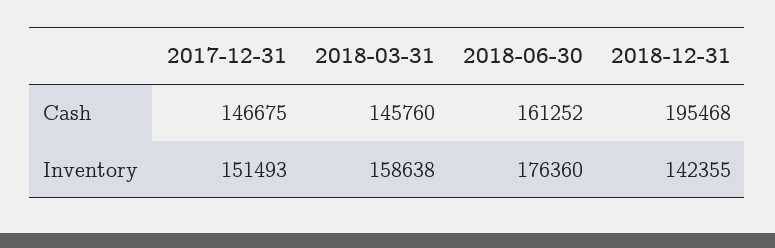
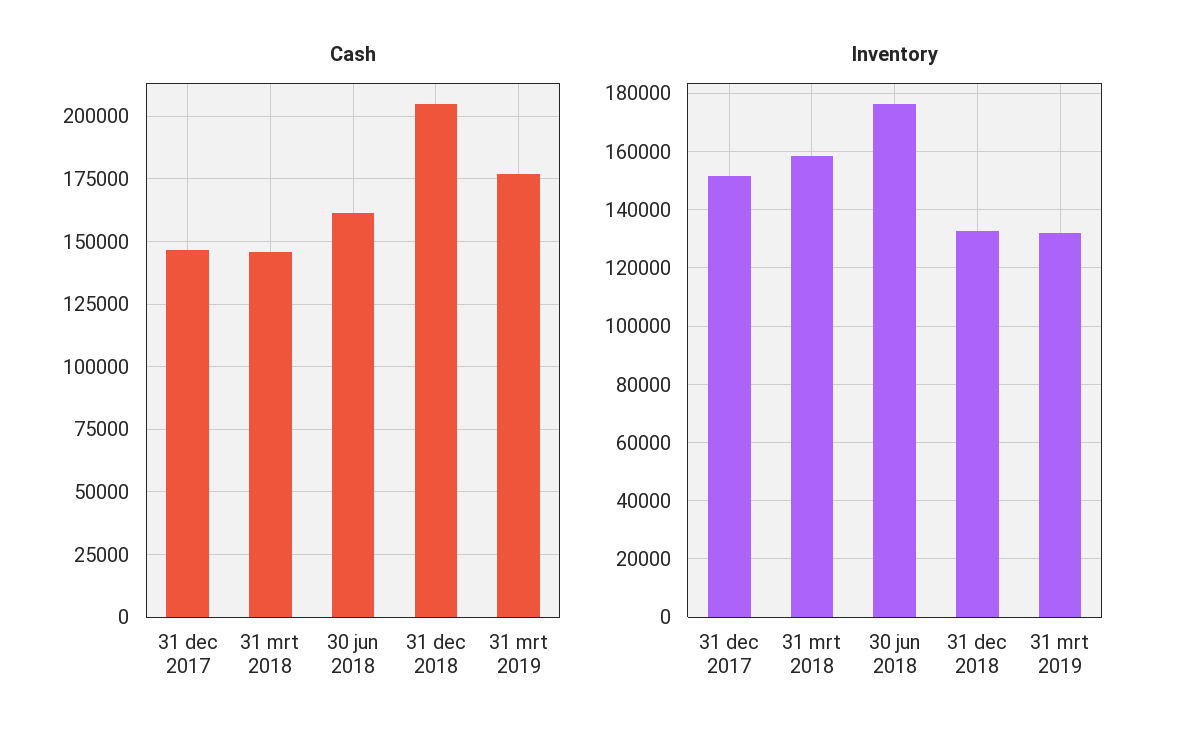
Cash, 2018-12-31: 195468 -> 205000
Inventory, 2018-12-31: 142355 -> 132500
Cash, 31 mrt 2019: none -> 177500
Inventory, 31 mrt 2019: none -> 132500

